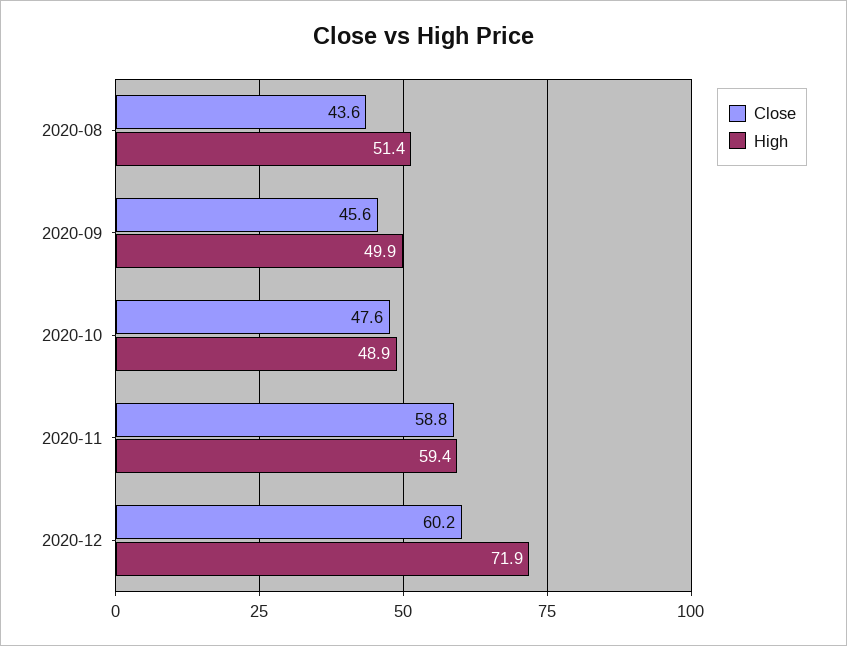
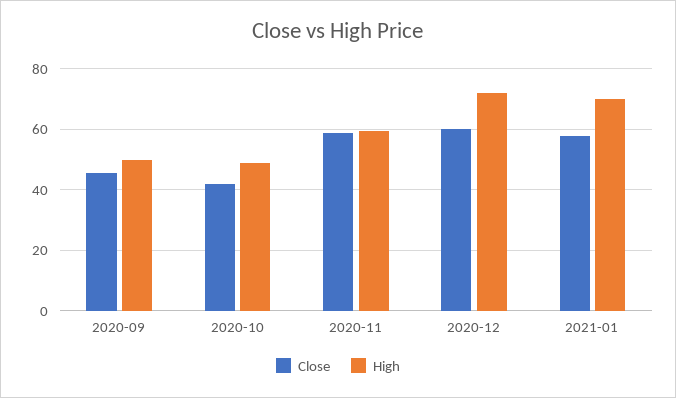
Close, 2020-08: 43.6 -> none
High, 2020-08: 51.4 -> none
Close, 2020-10: 47.6 -> 42
Close, 2021-01: none -> 58
High, 2021-01: none -> 70

